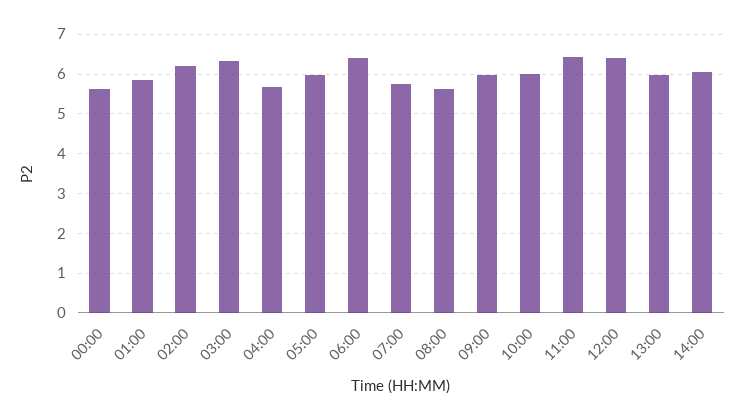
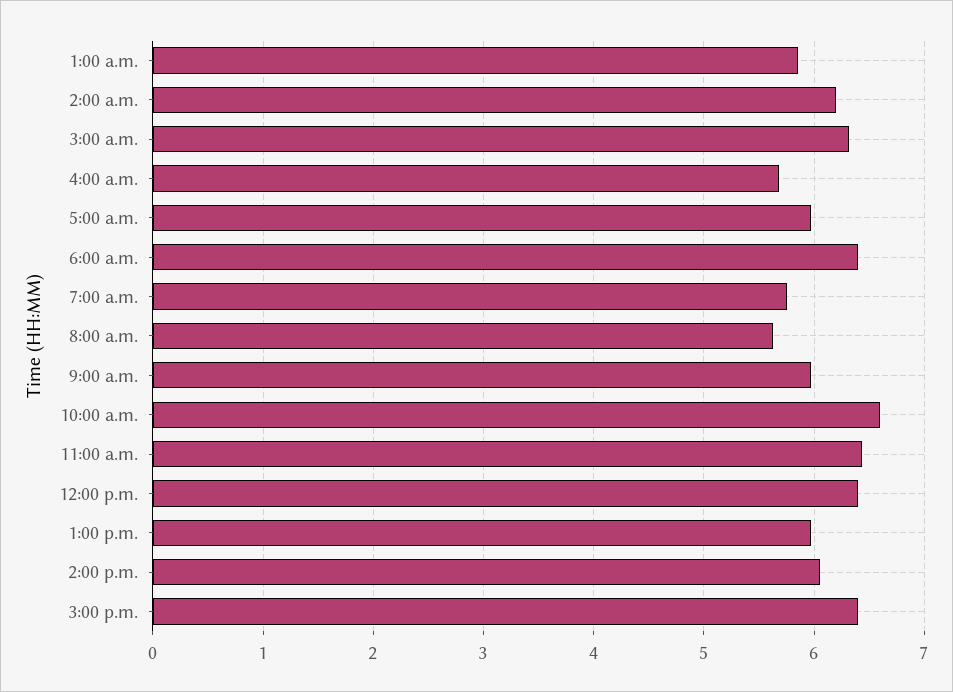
00:00: 5.6 -> none
10:00: 6 -> 6.6
3:00 p.m.: none -> 6.4

